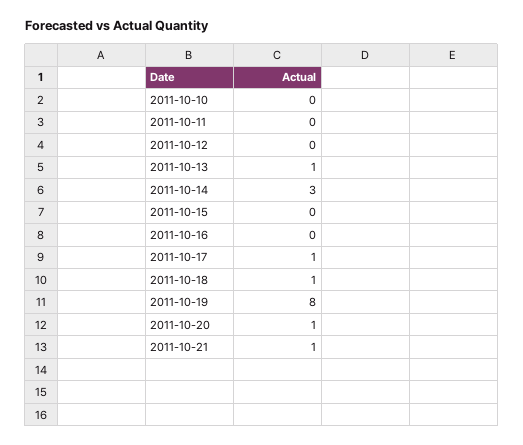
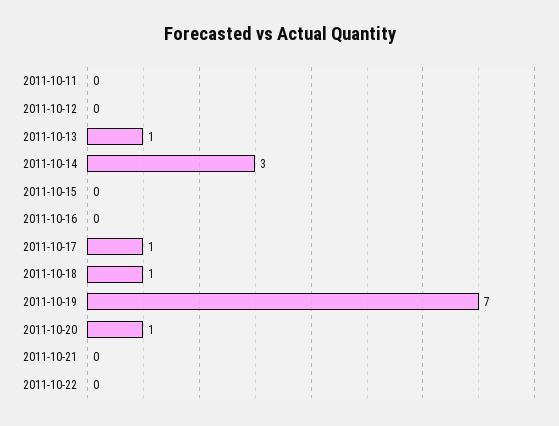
2011-10-10: 0 -> none
2011-10-19: 8 -> 7
2011-10-21: 1 -> 0
2011-10-22: none -> 0

